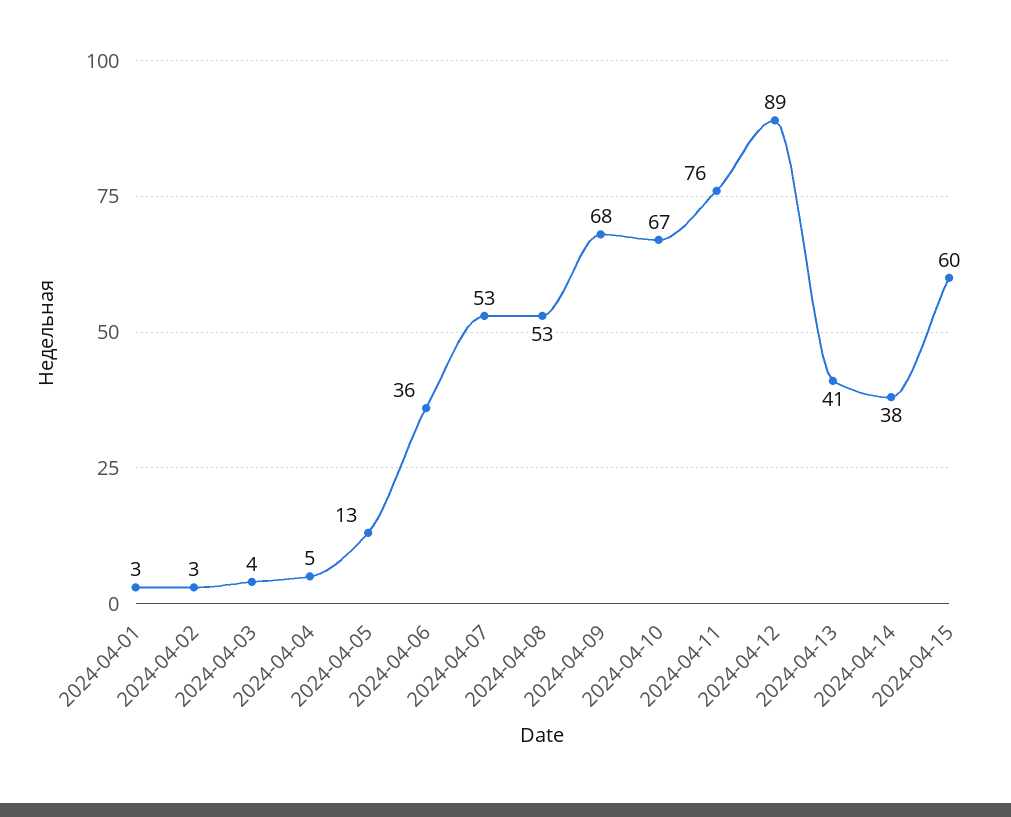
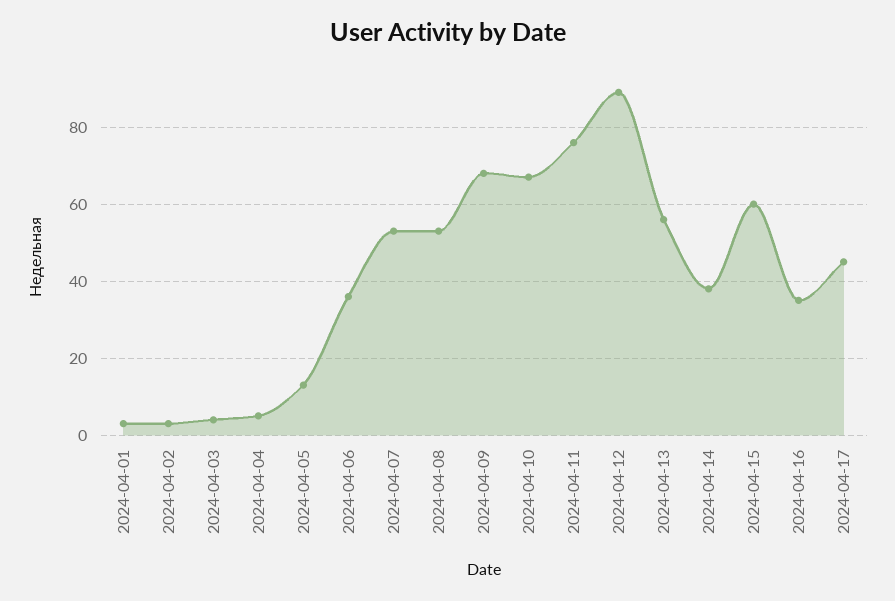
2024-04-13: 41 -> 55
2024-04-16: none -> 35
2024-04-17: none -> 45

